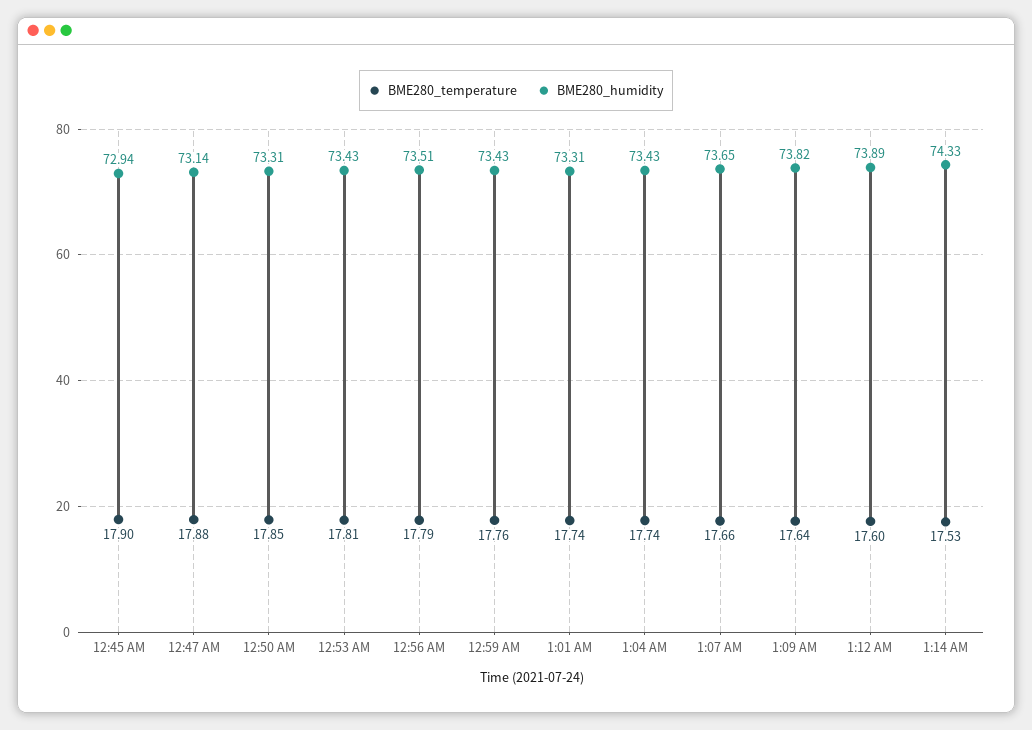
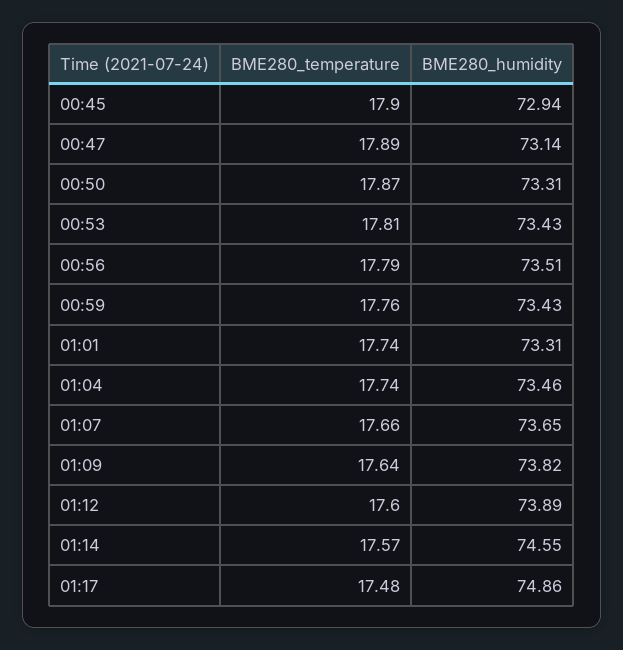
BME280_temperature, 12:47 AM: 17.88 -> 17.89
BME280_temperature, 12:50 AM: 17.85 -> 17.87
BME280_humidity, 1:04 AM: 73.43 -> 73.46
BME280_temperature, 1:14 AM: 17.53 -> 17.57
BME280_humidity, 1:14 AM: 74.33 -> 74.55
BME280_temperature, 01:17: none -> 17.48
BME280_humidity, 01:17: none -> 74.86

